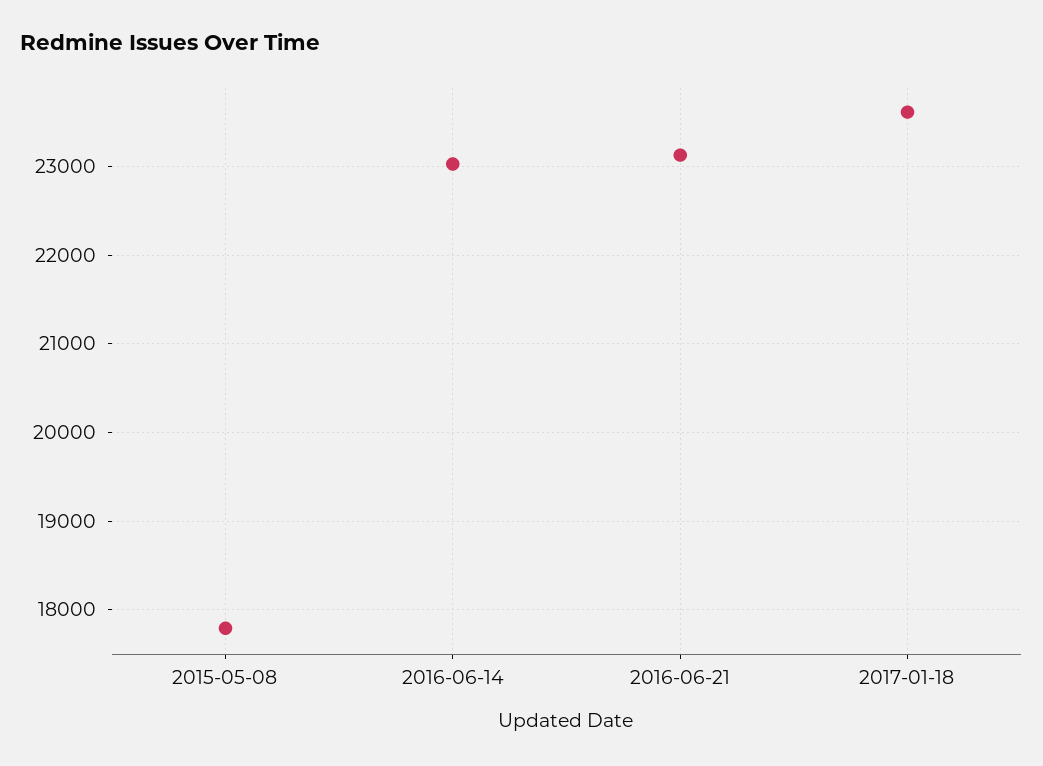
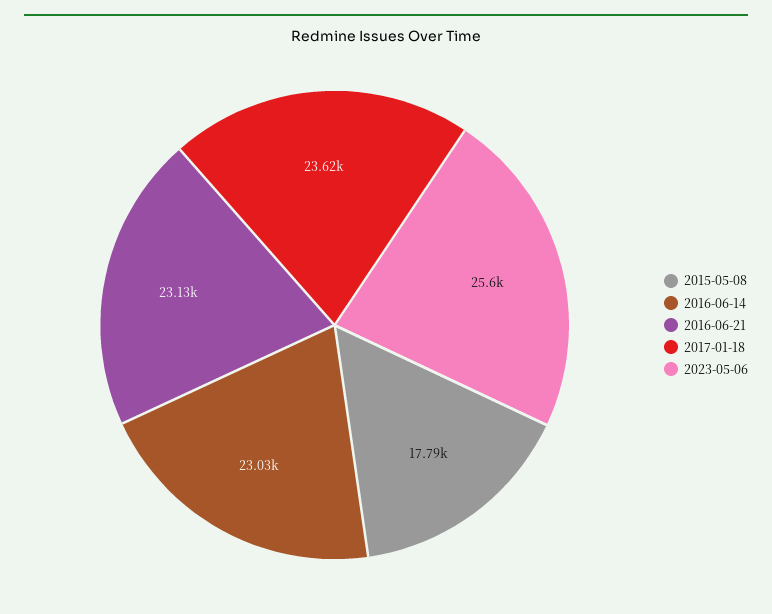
2023-05-06: none -> 25600

